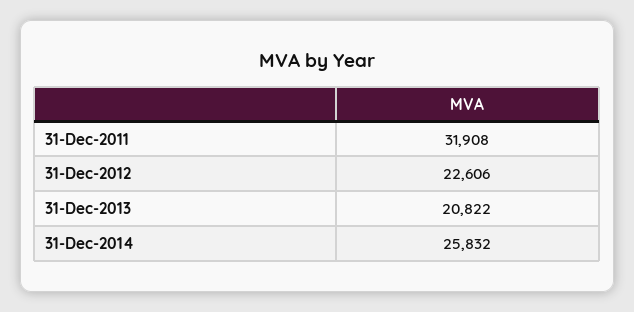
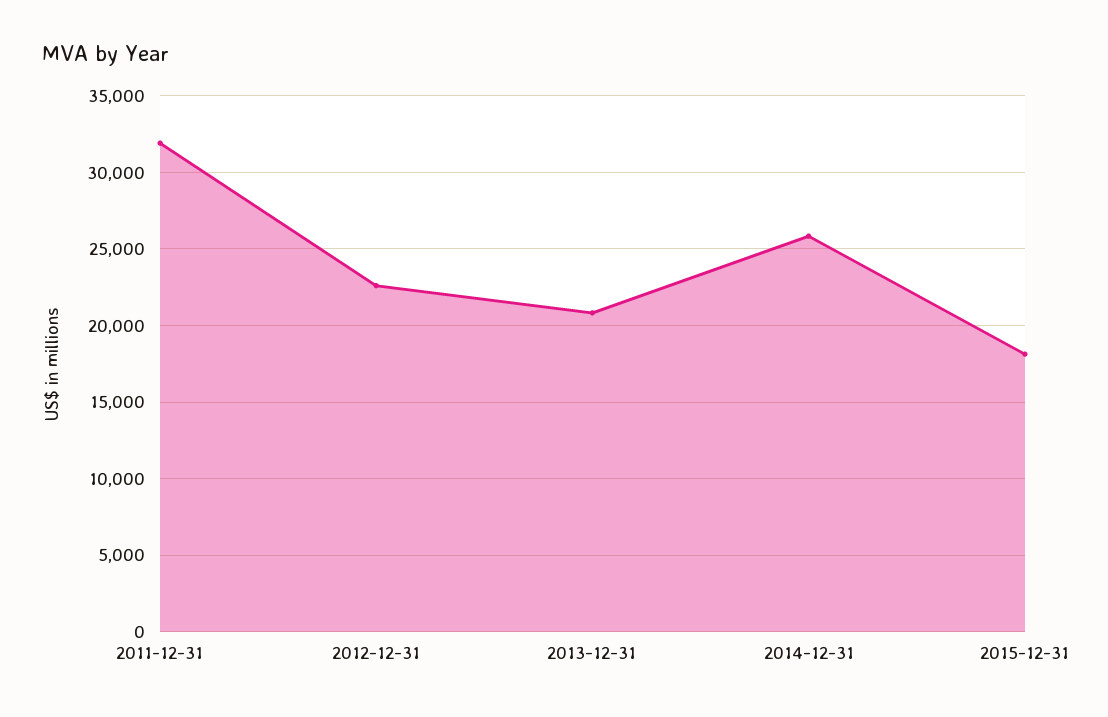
2015-12-31: none -> 18000

